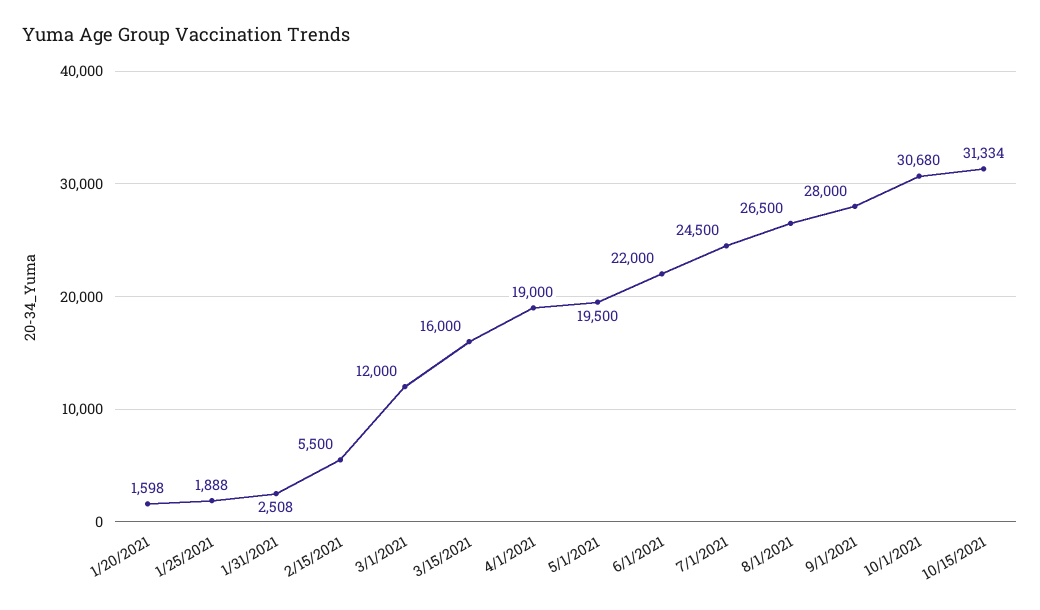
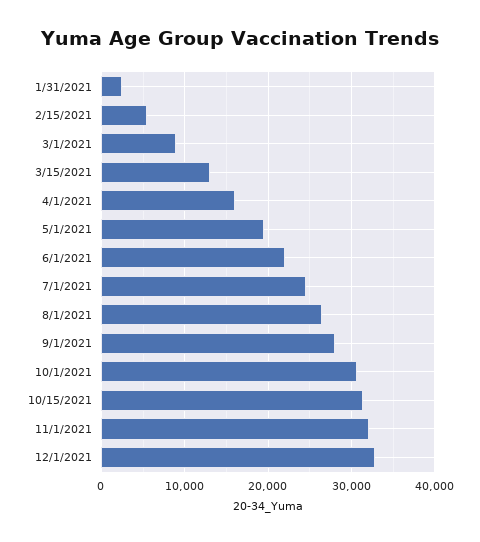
1/20/2021: 1598 -> none
1/25/2021: 1888 -> none
3/1/2021: 12000 -> 9000
3/15/2021: 16000 -> 13000
4/1/2021: 19000 -> 16000
11/1/2021: none -> 32000
12/1/2021: none -> 33000

